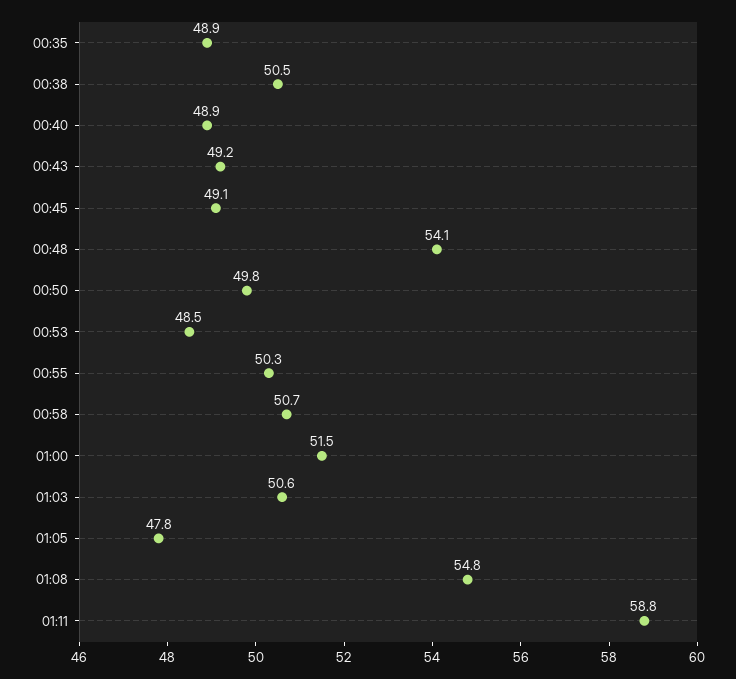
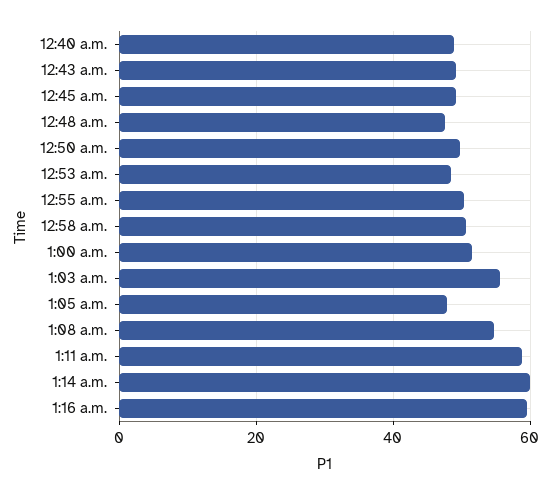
00:35: 48.9 -> none
00:38: 50.5 -> none
00:48: 54.1 -> 48
01:03: 50.6 -> 56
1:14 a.m.: none -> 60
1:16 a.m.: none -> 60

